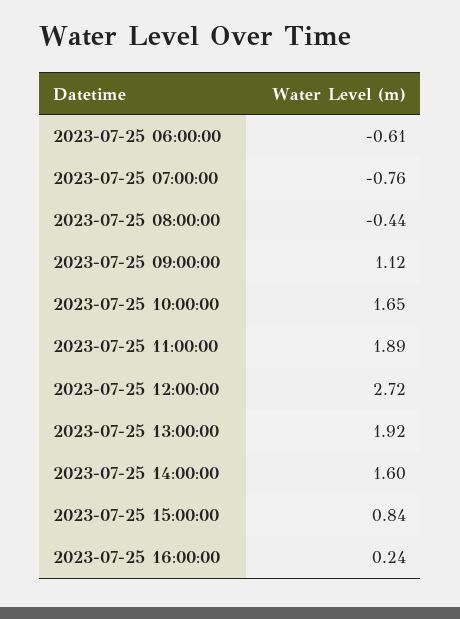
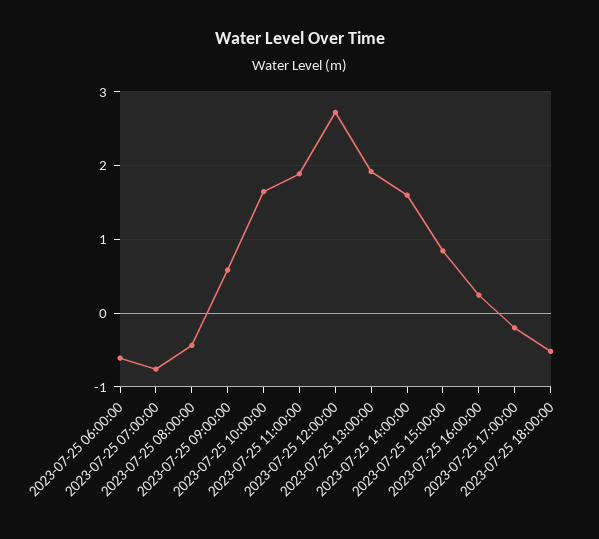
2023-07-25 09:00:00: 1.12 -> 0.6
2023-07-25 17:00:00: none -> -0.2
2023-07-25 18:00:00: none -> -0.5

